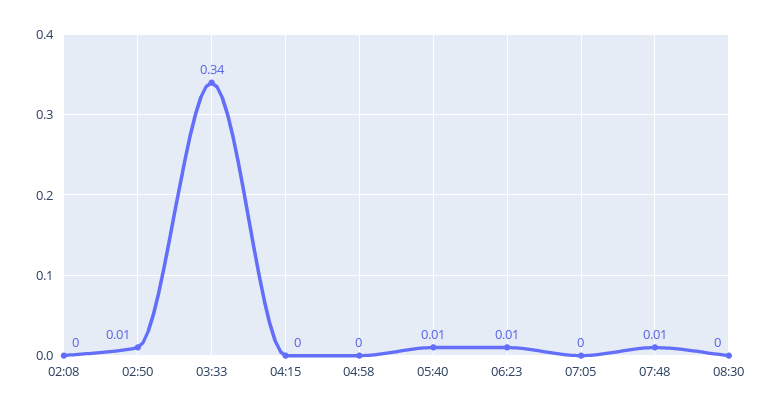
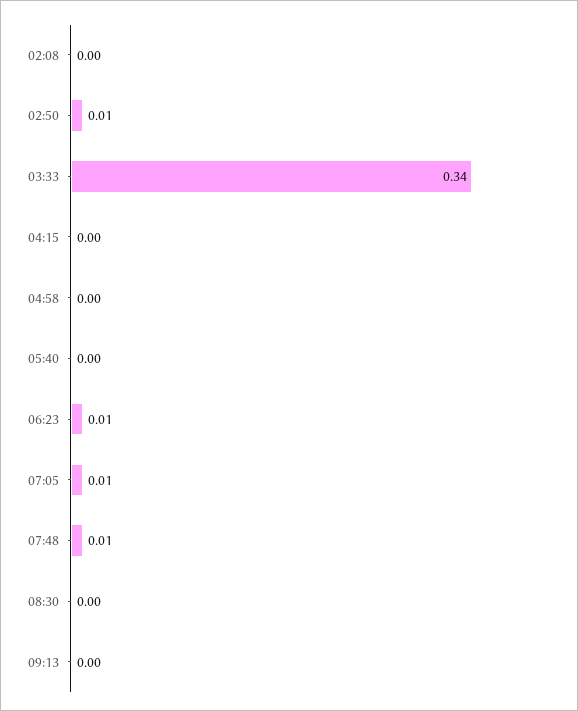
05:40: 0.01 -> 0
07:05: 0 -> 0.01
09:13: none -> 0

